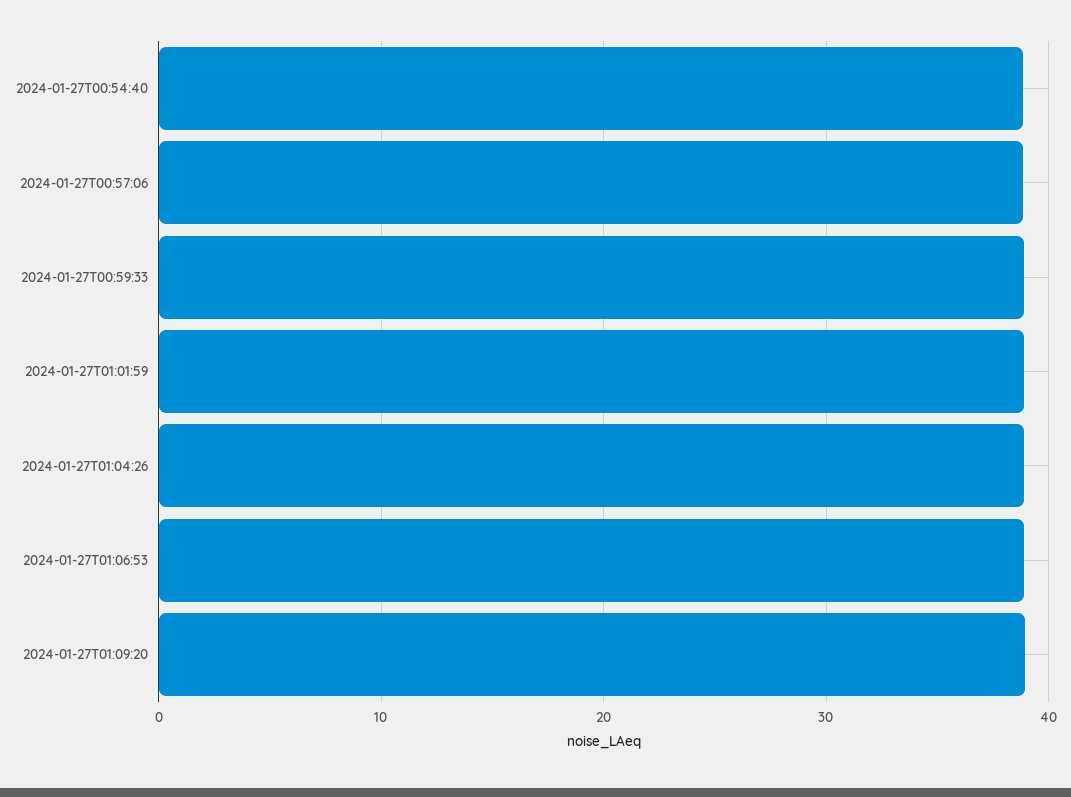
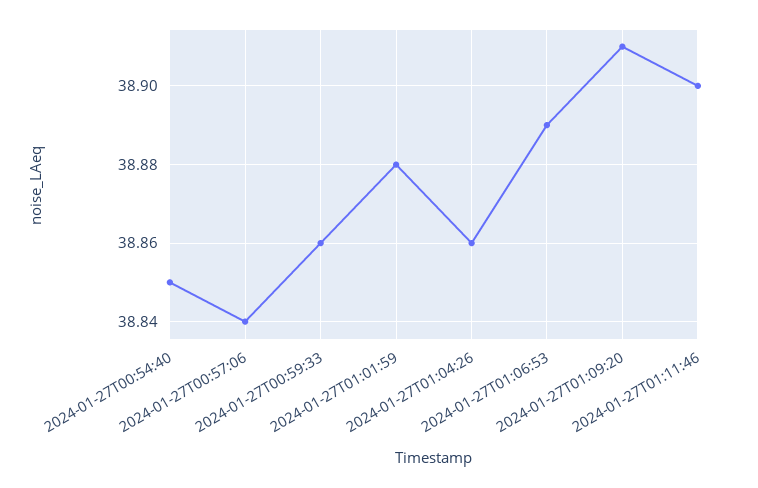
2024-01-27T01:11:46: none -> 38.9

